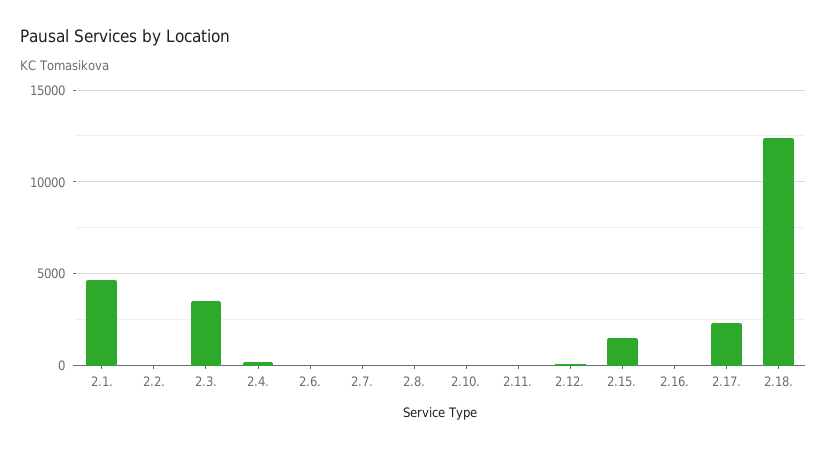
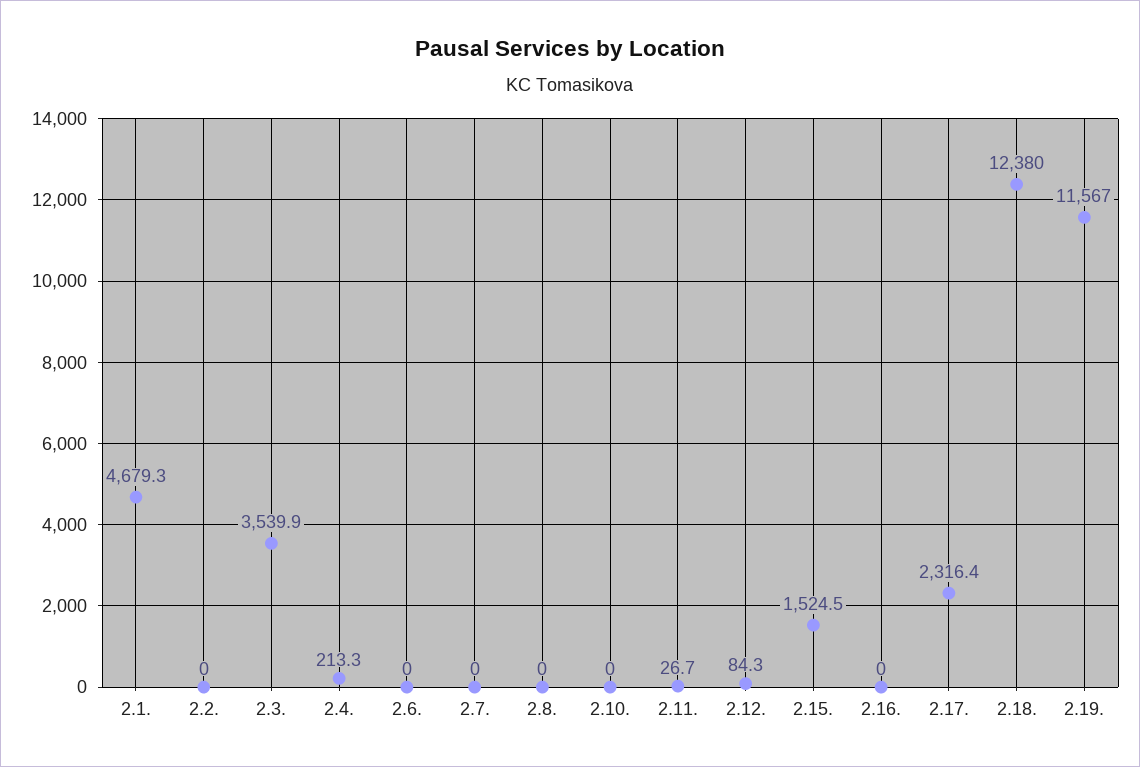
2.19.: none -> 11567

